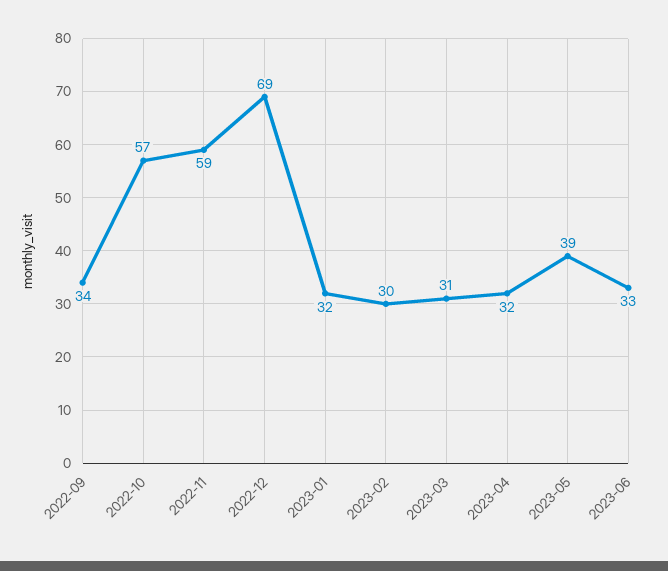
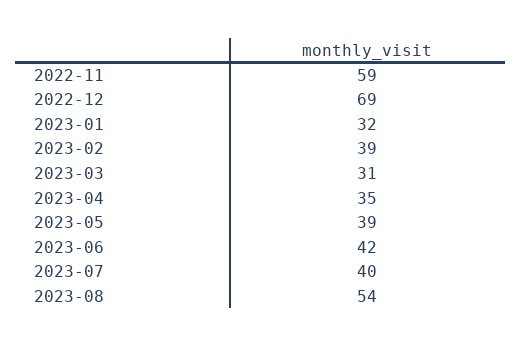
2022-09: 34 -> none
2022-10: 57 -> none
2023-02: 30 -> 39
2023-04: 32 -> 35
2023-06: 33 -> 42
2023-07: none -> 40
2023-08: none -> 54

